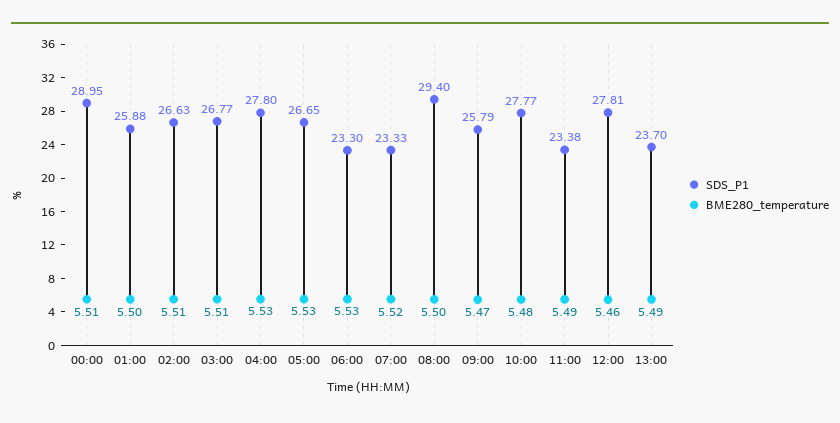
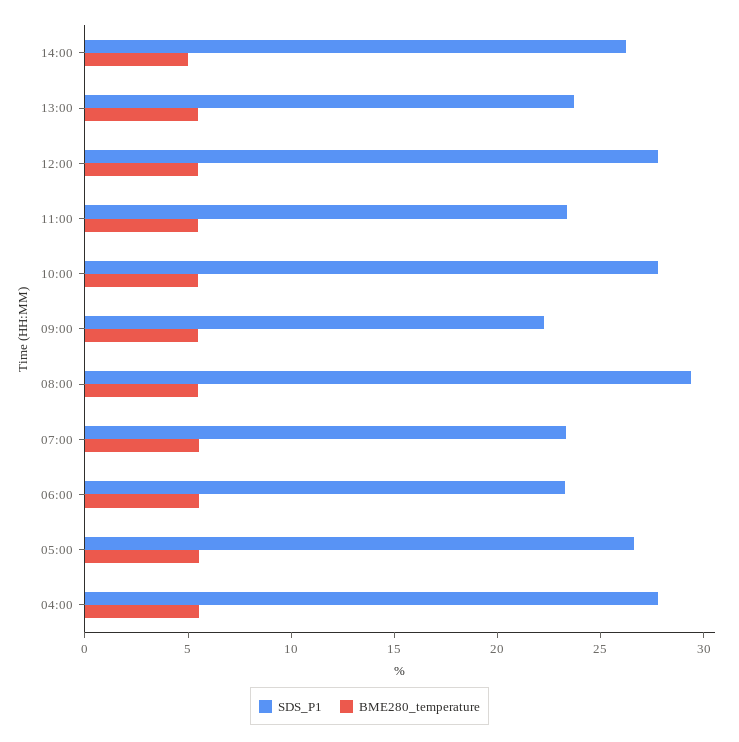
SDS_P1, 00:00: 28.95 -> none
BME280_temperature, 00:00: 5.51 -> none
SDS_P1, 01:00: 25.88 -> none
BME280_temperature, 01:00: 5.5 -> none
SDS_P1, 02:00: 26.63 -> none
BME280_temperature, 02:00: 5.51 -> none
SDS_P1, 03:00: 26.77 -> none
BME280_temperature, 03:00: 5.51 -> none
SDS_P1, 09:00: 25.79 -> 22
SDS_P1, 14:00: none -> 26
BME280_temperature, 14:00: none -> 5

